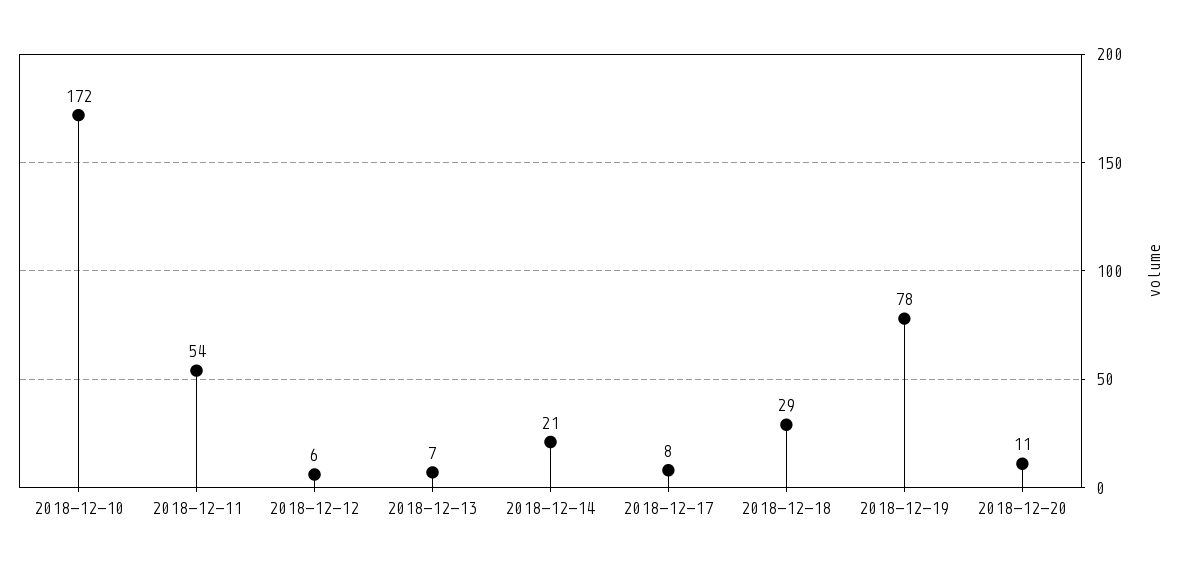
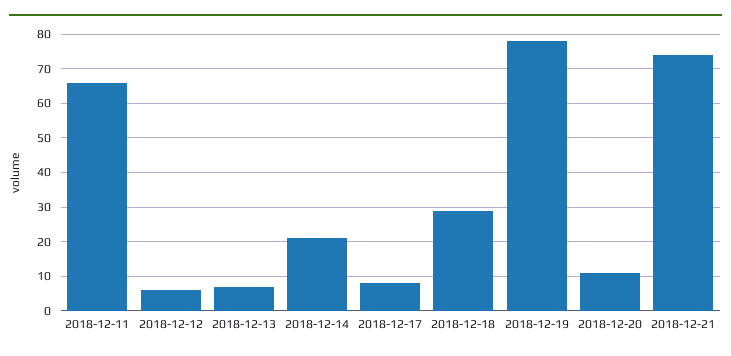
2018-12-10: 172 -> none
2018-12-11: 54 -> 65
2018-12-21: none -> 75

